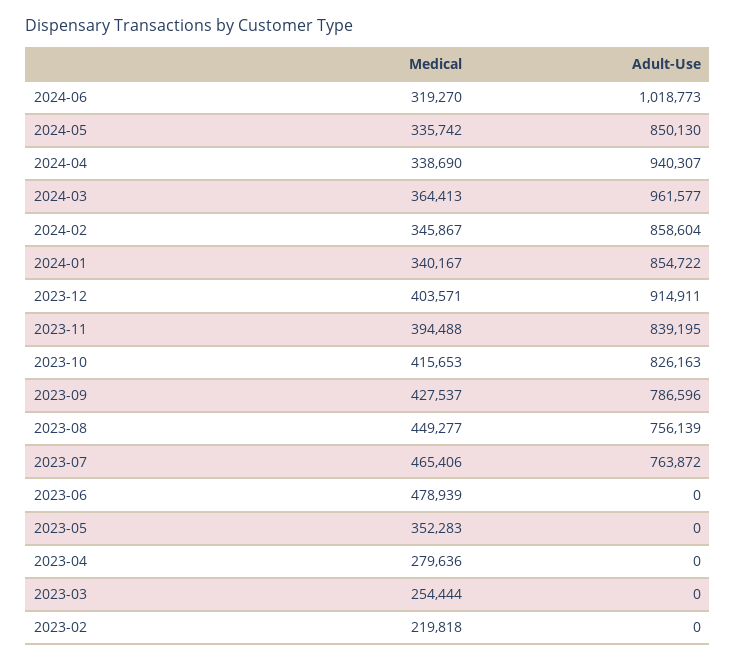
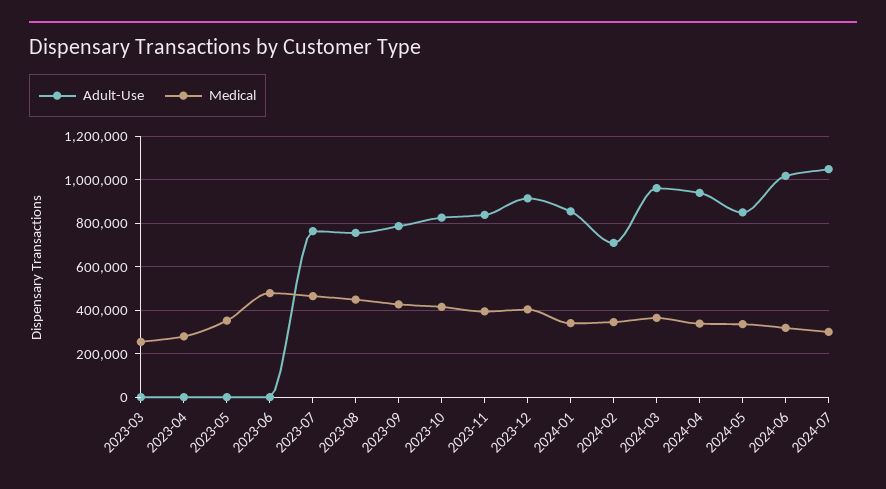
Adult-Use, 2024-02: 858604 -> 700000
Medical, 2023-02: 219818 -> none
Adult-Use, 2023-02: 0 -> none
Adult-Use, 2024-07: none -> 1050000
Medical, 2024-07: none -> 300000

